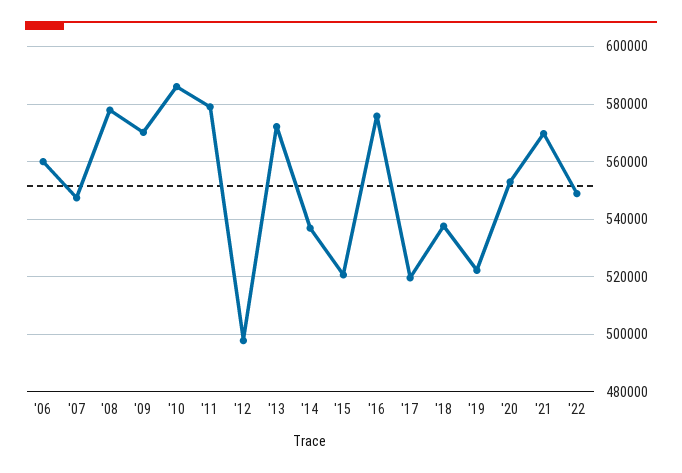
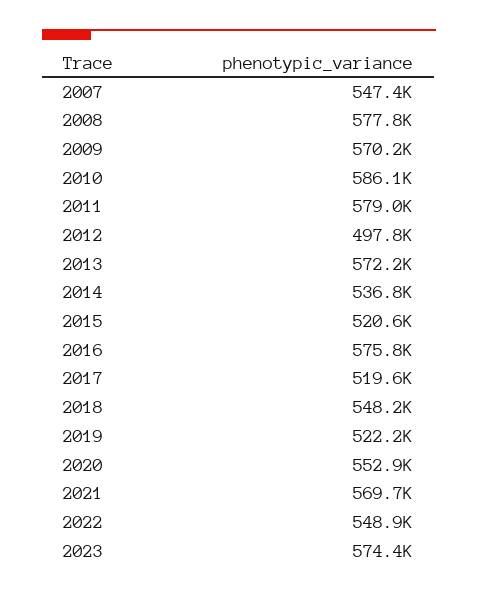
'06: 560000 -> none
'18: 537500 -> 548200
2023: none -> 574400

